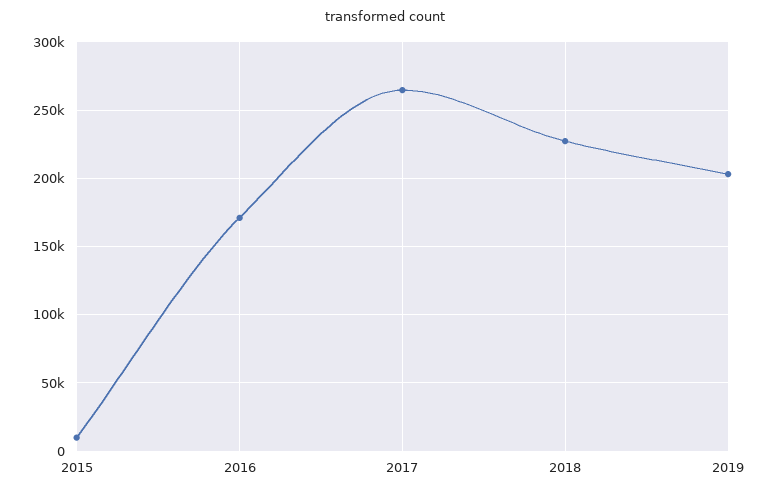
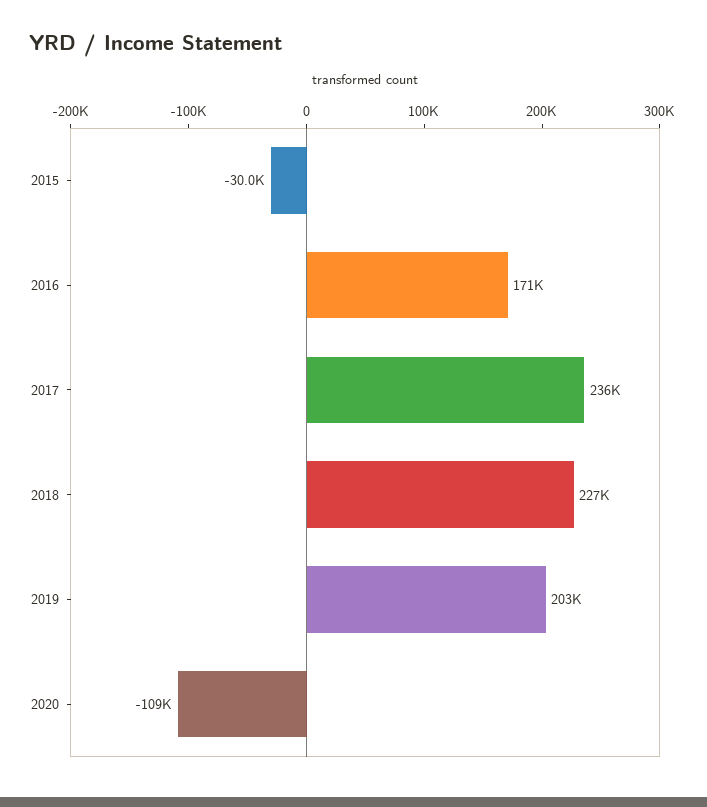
2015: 10000 -> -30000
2017: 265000 -> 236000
2020: none -> -109000

